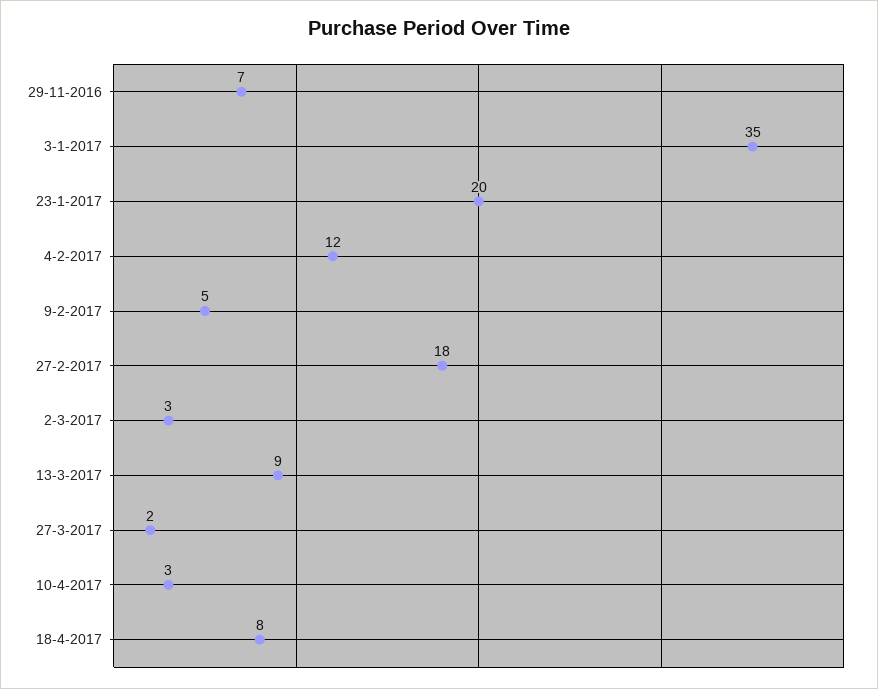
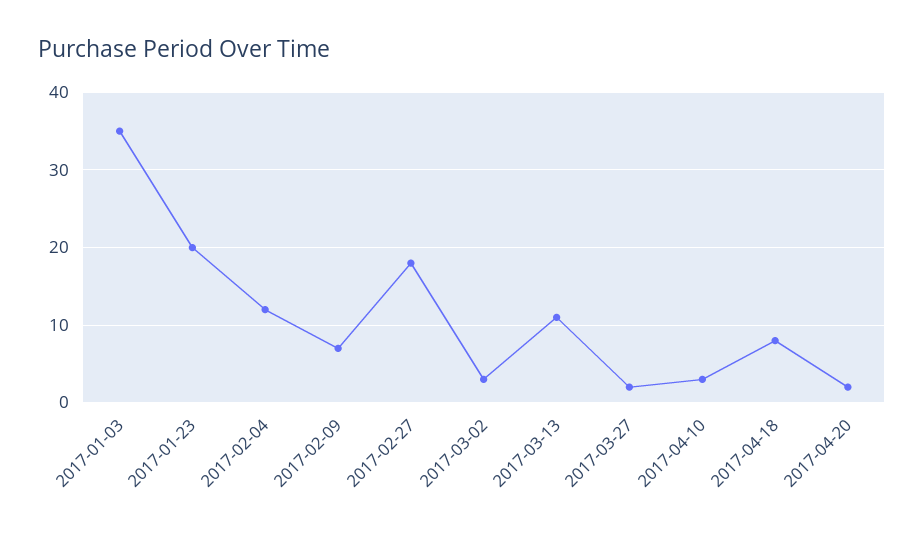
29-11-2016: 7 -> none
9-2-2017: 5 -> 7
13-3-2017: 9 -> 11
2017-04-20: none -> 2

